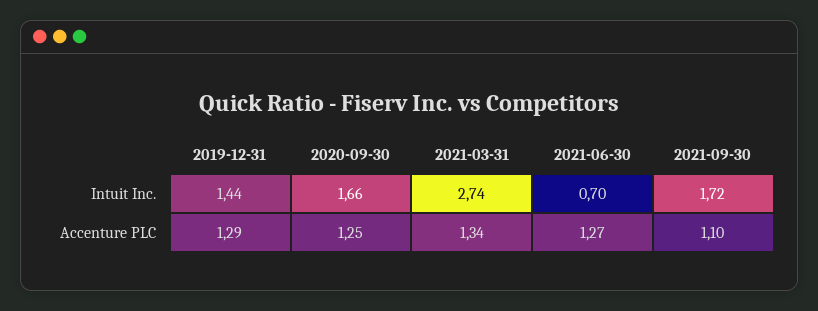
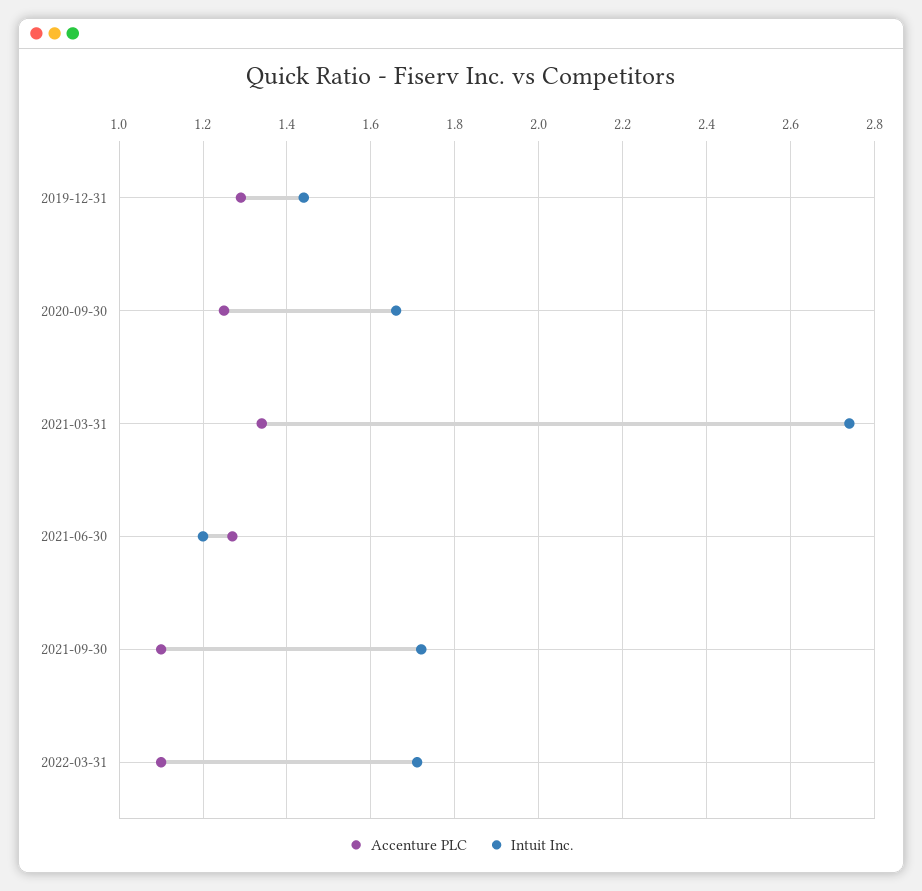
Intuit Inc., 2021-06-30: 0.7 -> 1.2
Accenture PLC, 2022-03-31: none -> 1.1
Intuit Inc., 2022-03-31: none -> 1.7

